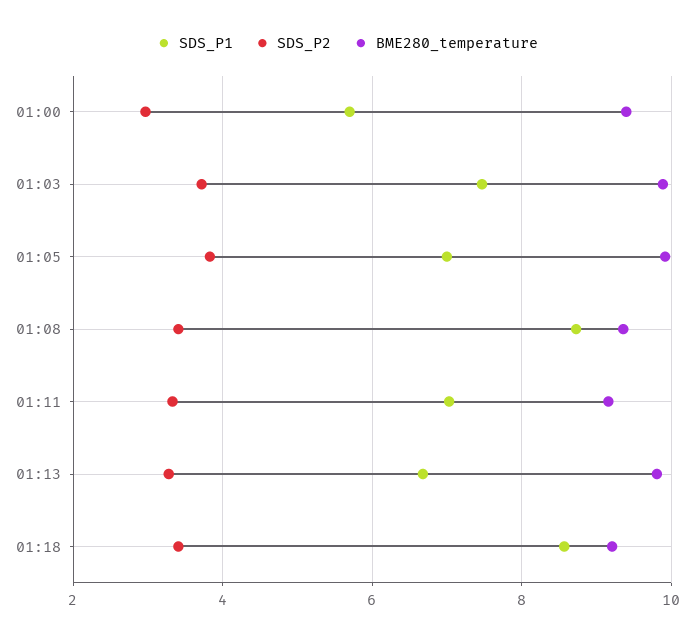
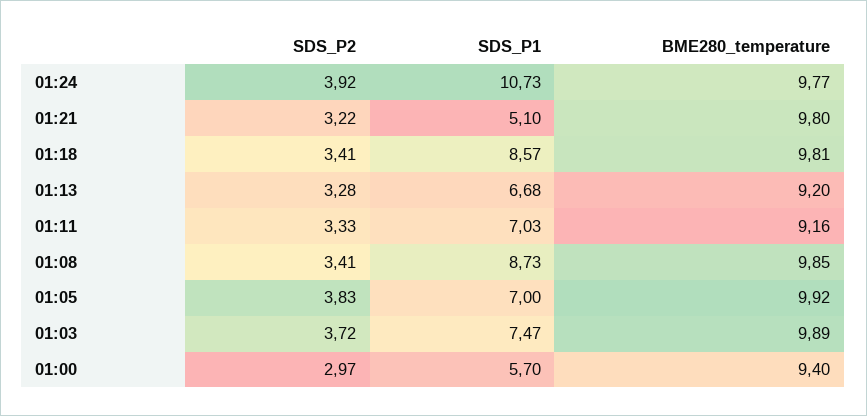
BME280_temperature, 01:08: 9.4 -> 9.85
BME280_temperature, 01:13: 9.8 -> 9.2
BME280_temperature, 01:18: 9.2 -> 9.81
SDS_P2, 01:24: none -> 3.92
SDS_P1, 01:24: none -> 10.73
BME280_temperature, 01:24: none -> 9.77
SDS_P2, 01:21: none -> 3.22
SDS_P1, 01:21: none -> 5.1
BME280_temperature, 01:21: none -> 9.8

